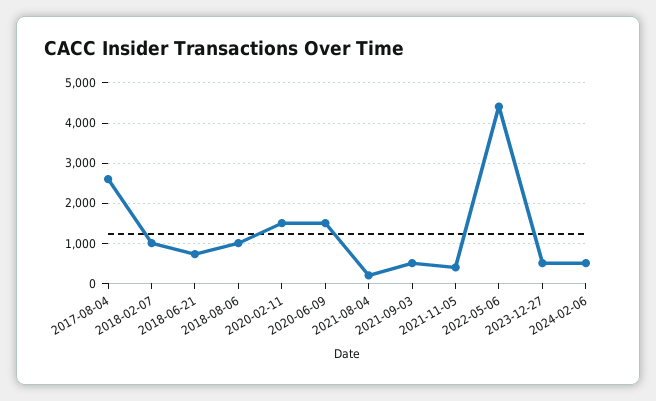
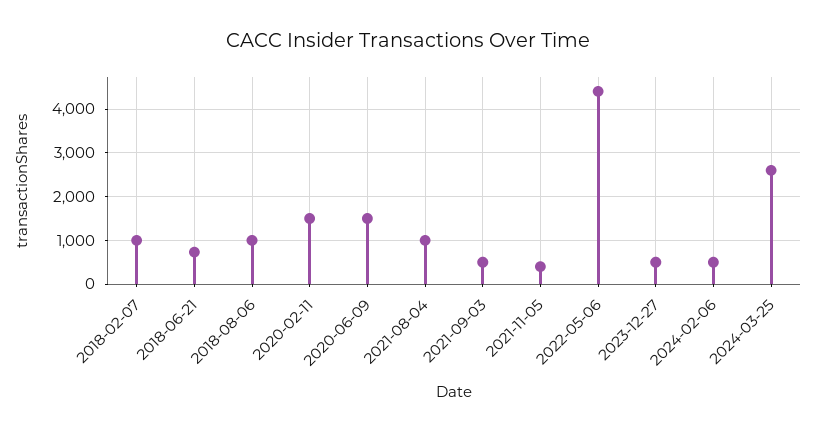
2017-08-04: 2600 -> none
2021-08-04: 200 -> 1000
2024-03-25: none -> 2600

